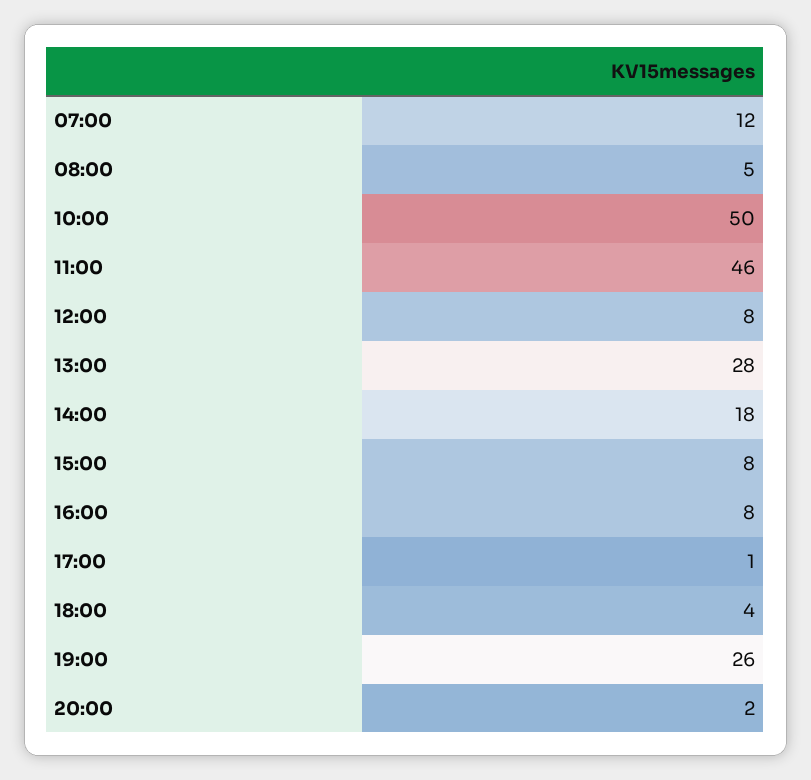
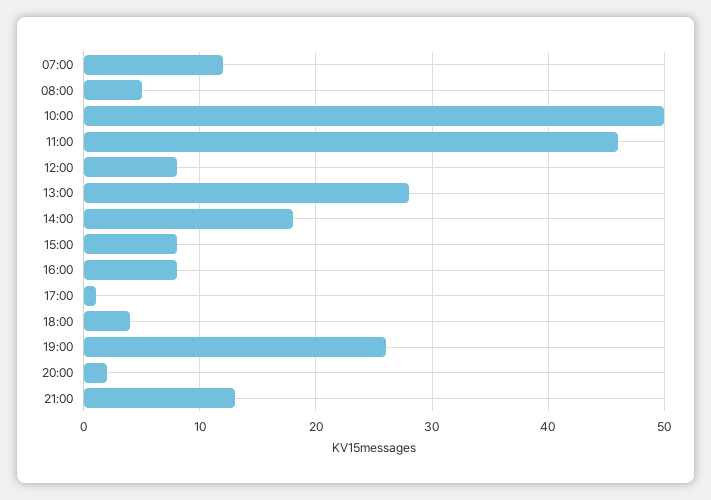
21:00: none -> 13

